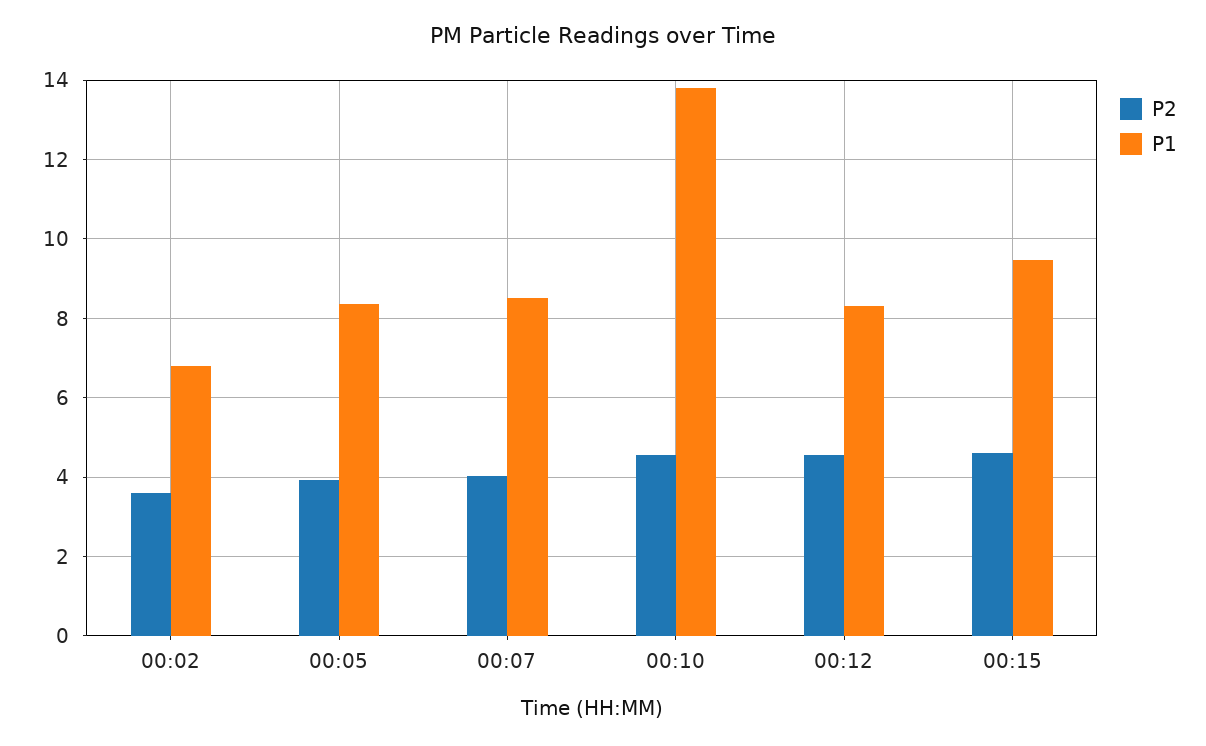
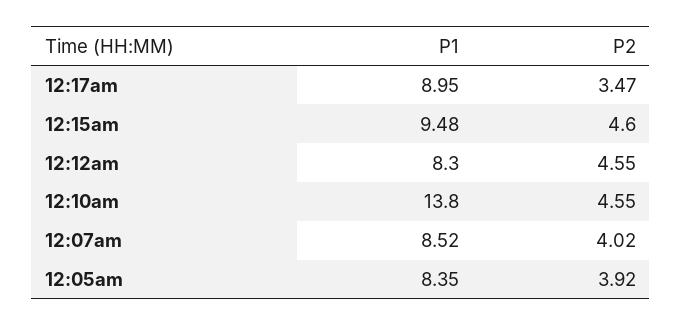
P2, 00:02: 3.6 -> none
P1, 00:02: 6.8 -> none
P1, 12:17am: none -> 8.95
P2, 12:17am: none -> 3.47

